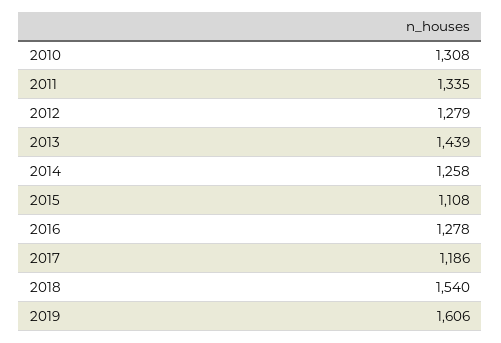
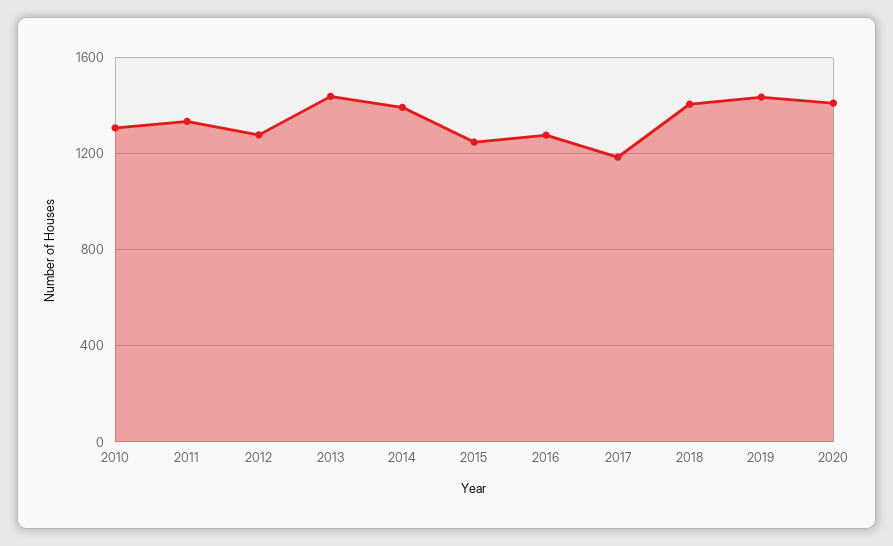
2014: 1258 -> 1400
2015: 1108 -> 1250
2018: 1540 -> 1400
2019: 1606 -> 1450
2020: none -> 1400

